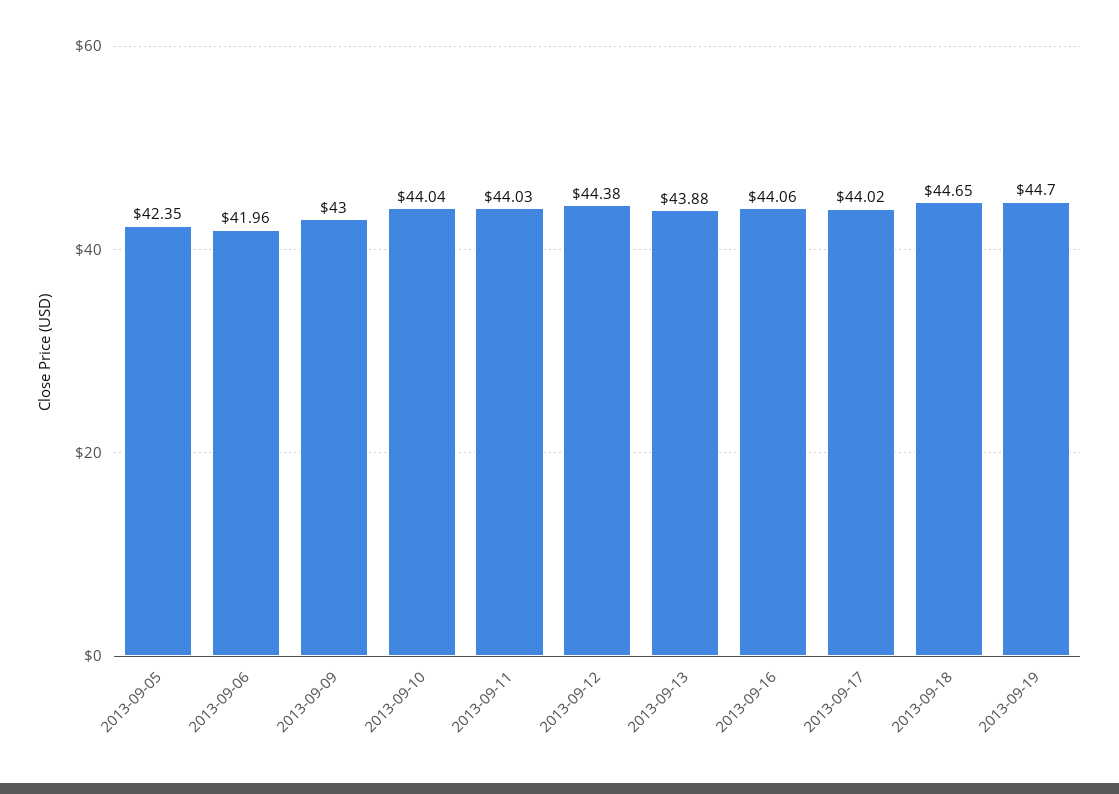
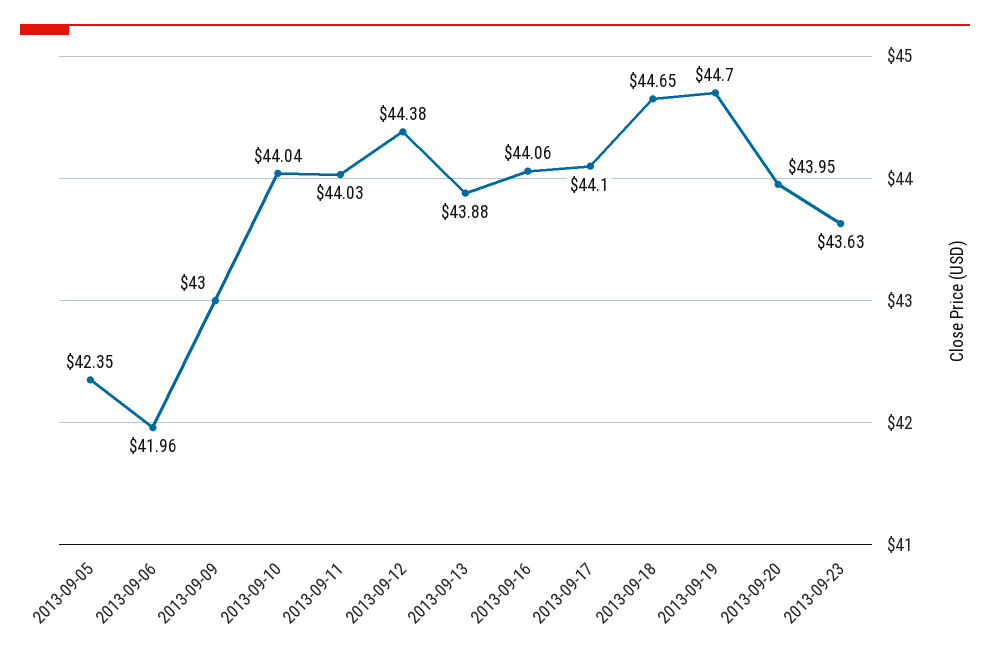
2013-09-17: 44.02 -> 44.1
2013-09-20: none -> 43.95
2013-09-23: none -> 43.63

